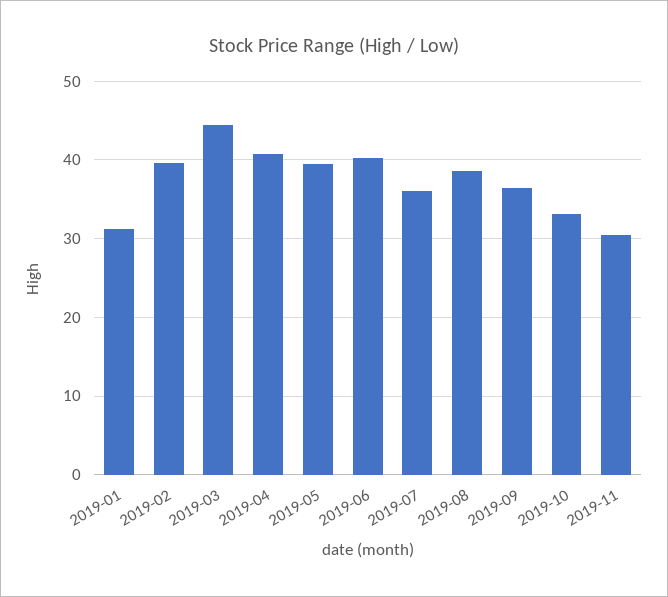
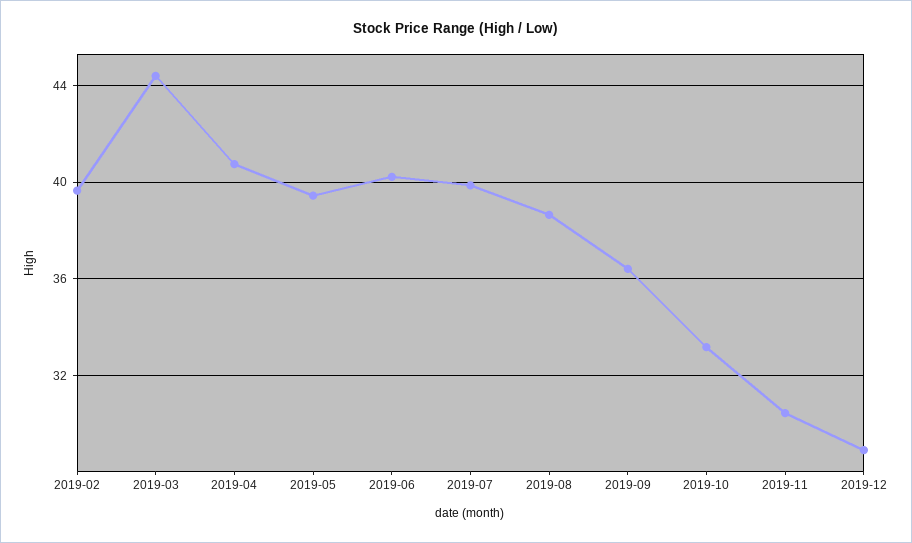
2019-01: 31 -> none
2019-07: 36 -> 40
2019-12: none -> 29

